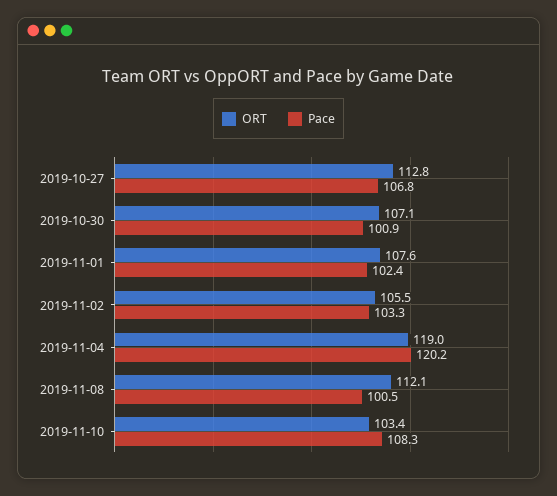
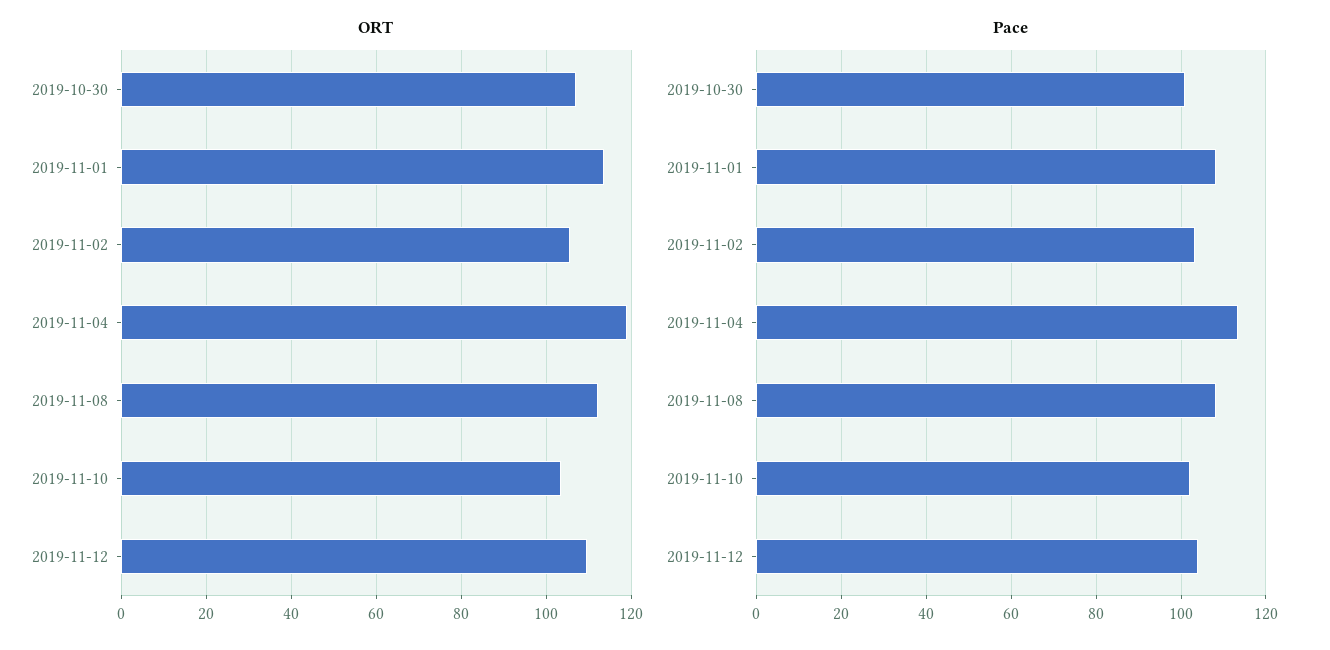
ORT, 2019-10-27: 112.8 -> none
Pace, 2019-10-27: 106.8 -> none
ORT, 2019-11-01: 107.6 -> 114
Pace, 2019-11-01: 102.4 -> 108
Pace, 2019-11-04: 120.2 -> 114
Pace, 2019-11-08: 100.5 -> 108
Pace, 2019-11-10: 108.3 -> 102
ORT, 2019-11-12: none -> 110
Pace, 2019-11-12: none -> 104

